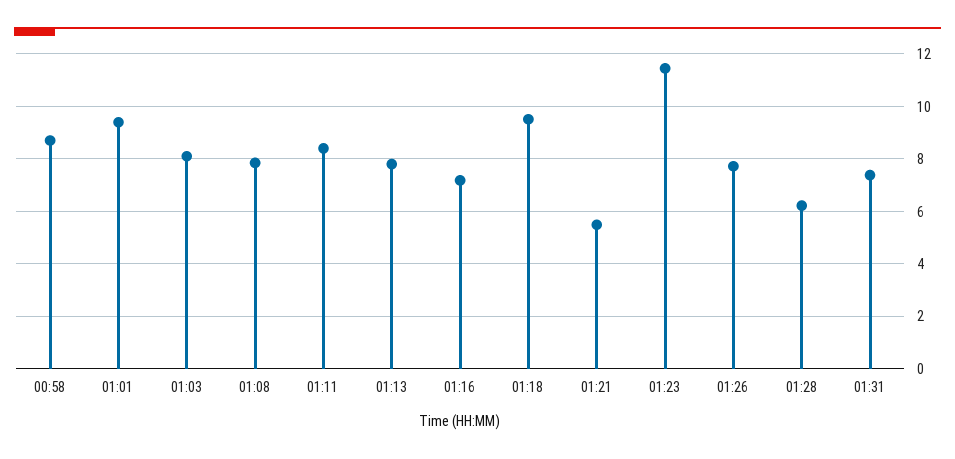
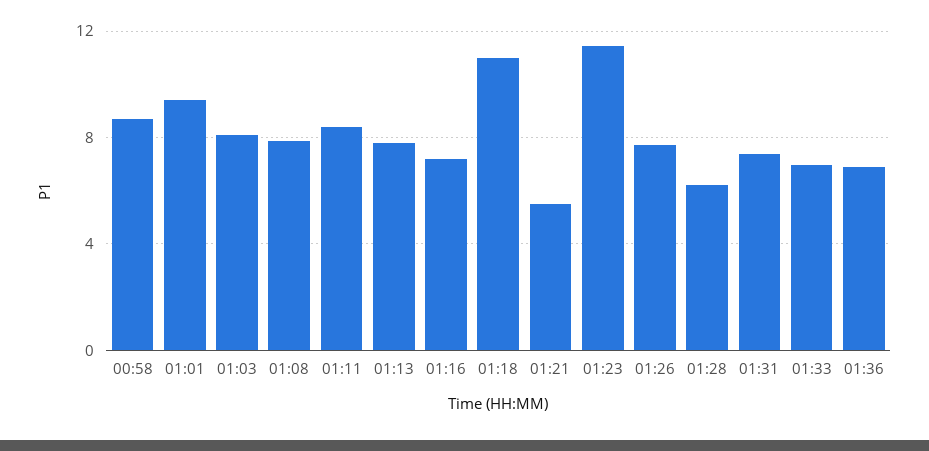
01:18: 9.5 -> 11
01:33: none -> 7
01:36: none -> 7

